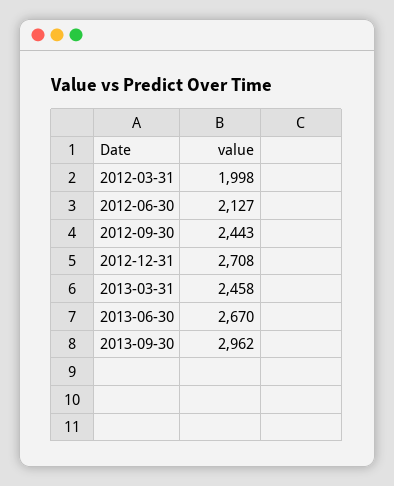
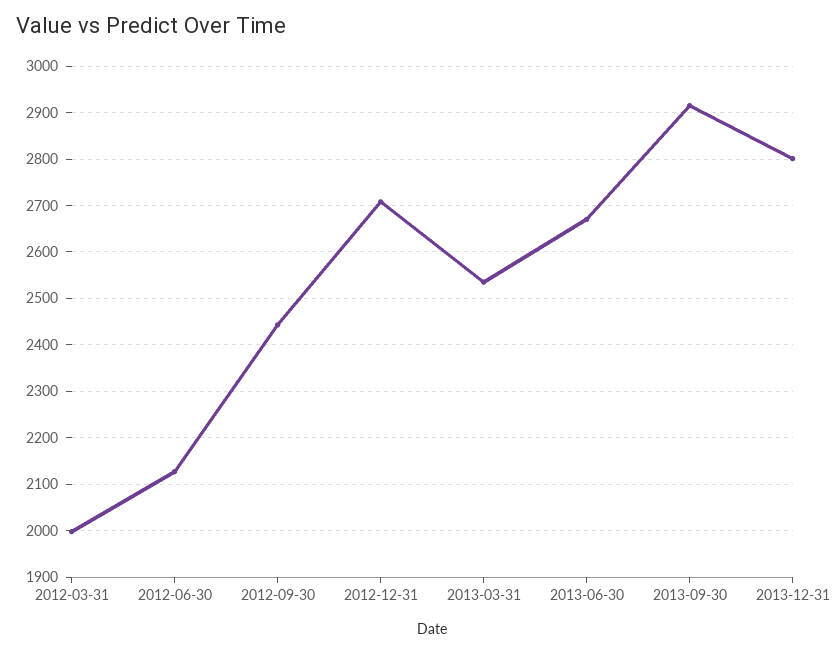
2013-03-31: 2458 -> 2540
2013-09-30: 2962 -> 2920
2013-12-31: none -> 2800

